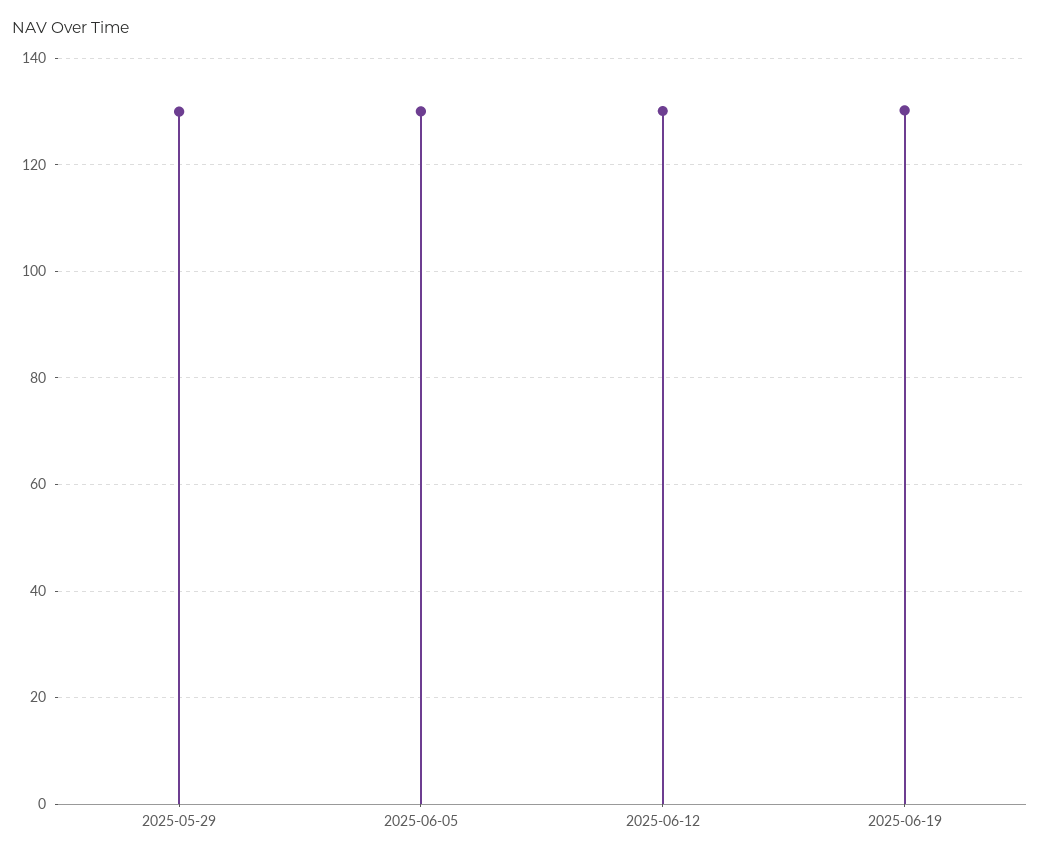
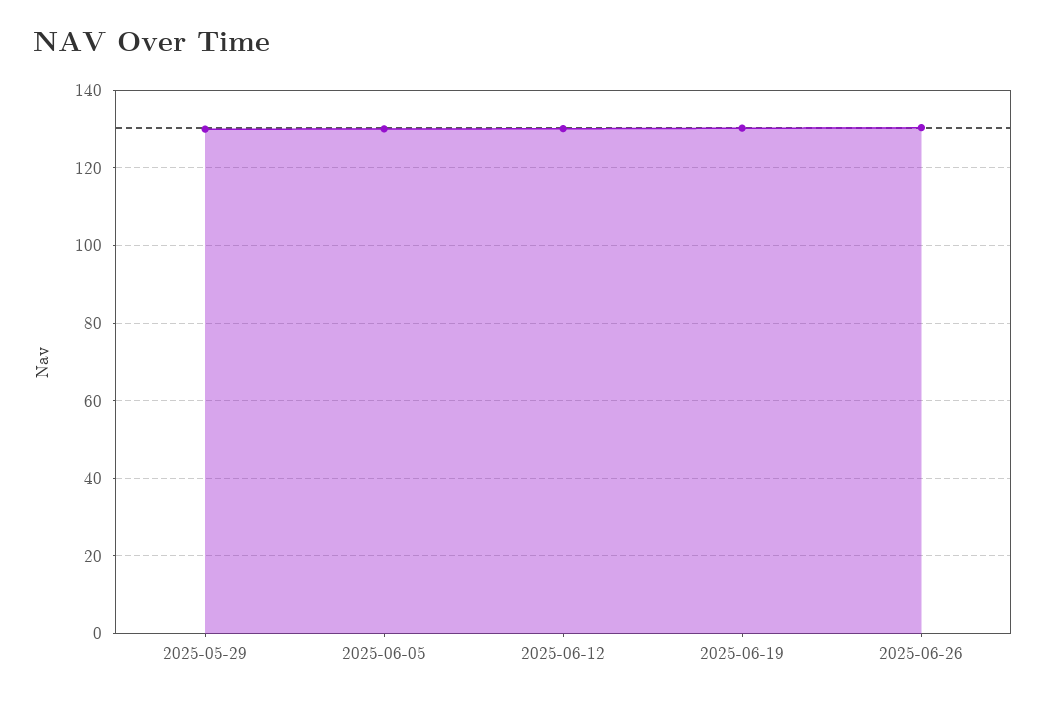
2025-06-26: none -> 130

